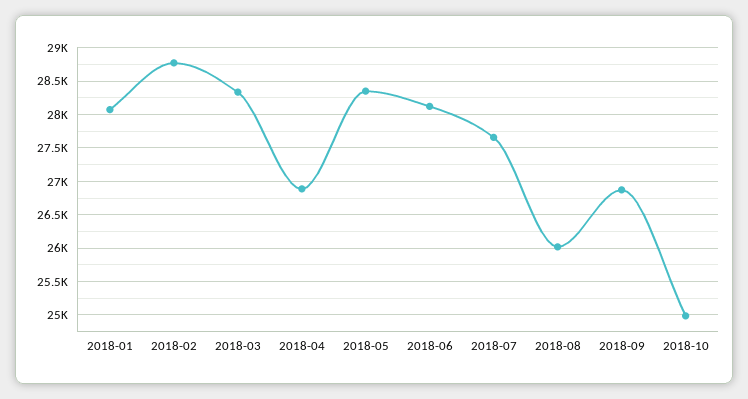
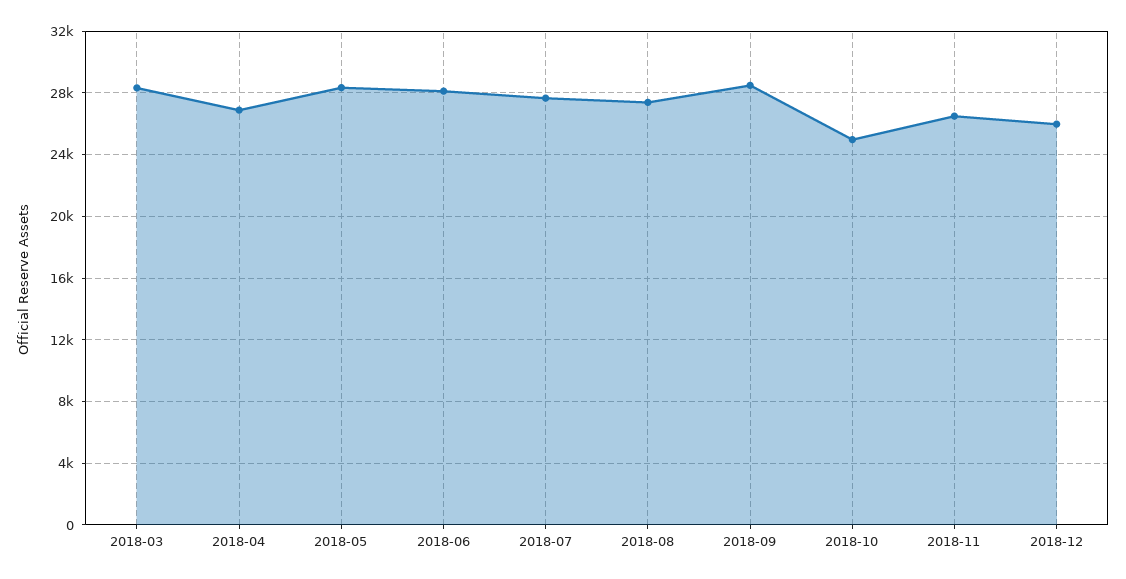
2018-01: 28100 -> none
2018-02: 28800 -> none
2018-08: 26000 -> 27500
2018-09: 26900 -> 28500
2018-11: none -> 26500
2018-12: none -> 26000

